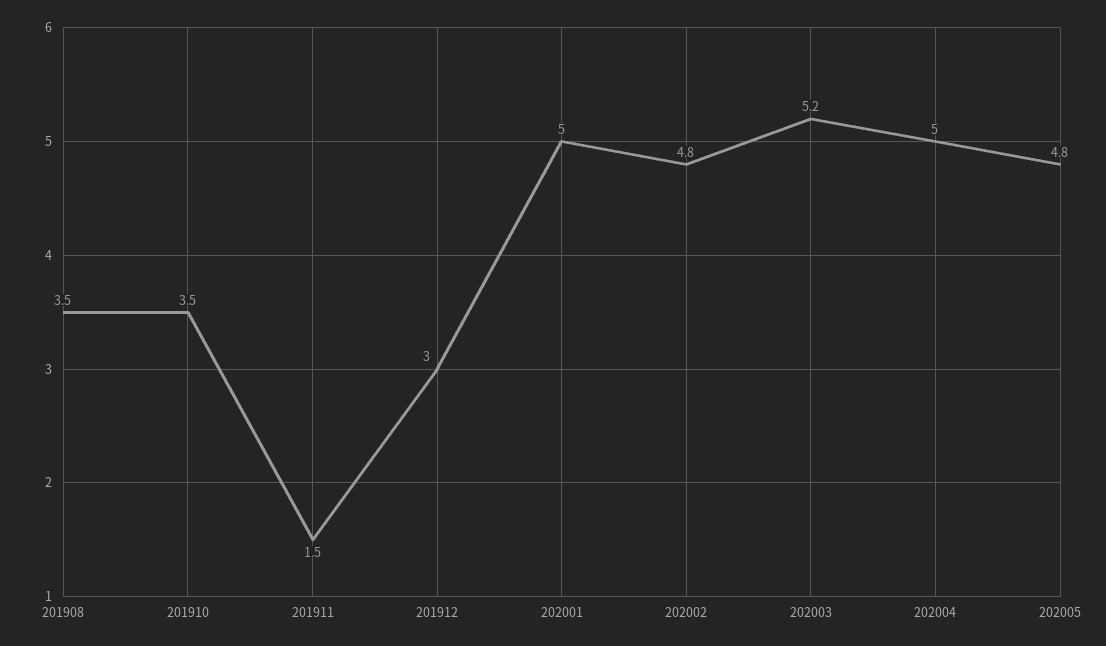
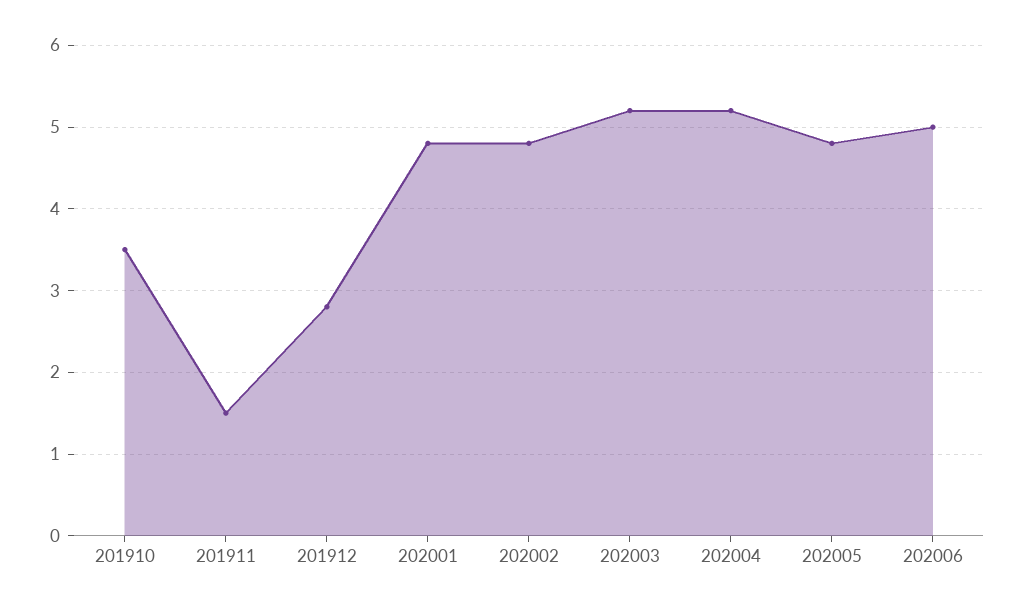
201908: 3.5 -> none
201912: 3 -> 2.8
202001: 5 -> 4.8
202004: 5 -> 5.2
202006: none -> 5

